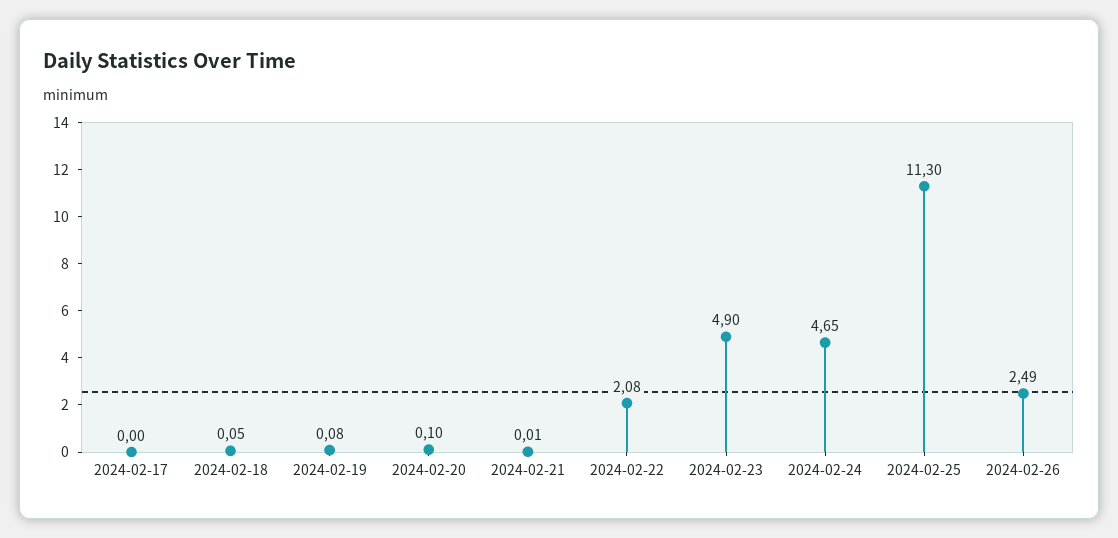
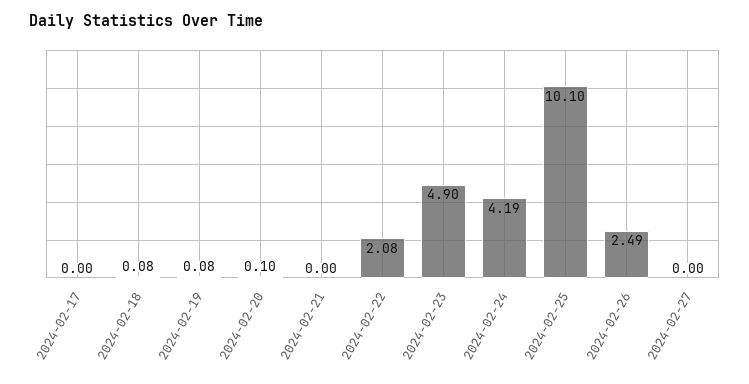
2024-02-18: 0.05 -> 0.08
2024-02-21: 0.01 -> 0
2024-02-24: 4.65 -> 4.19
2024-02-25: 11.3 -> 10.1
2024-02-27: none -> 0

